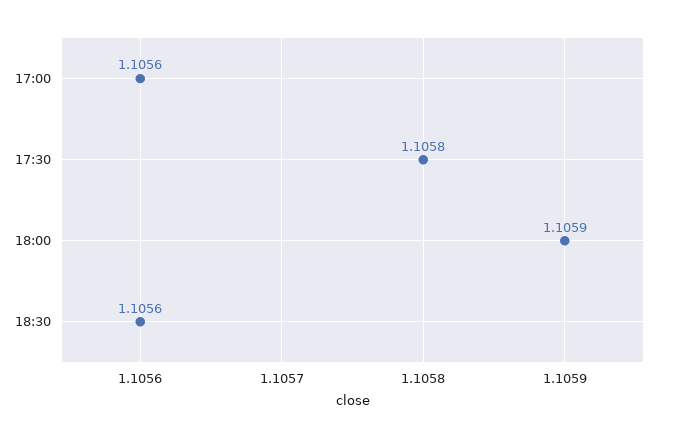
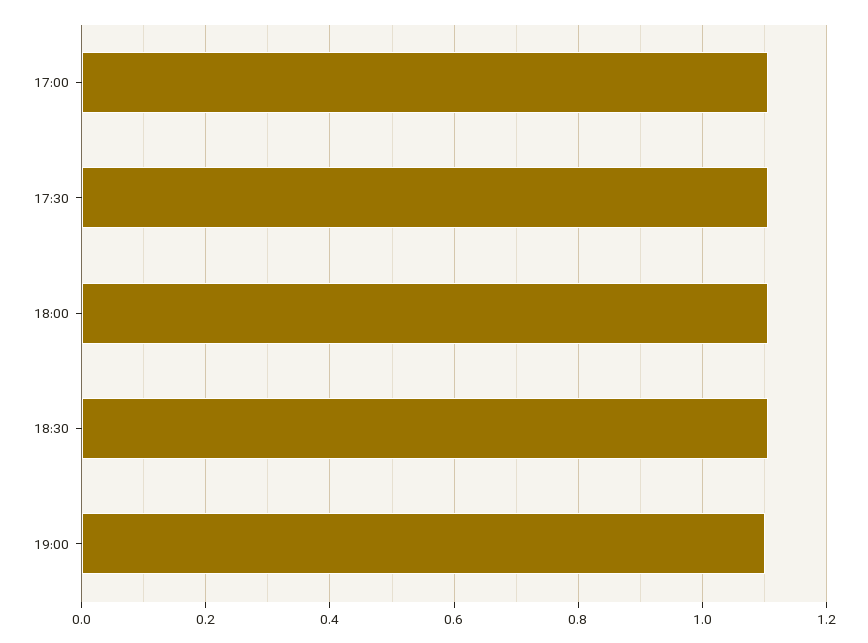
19:00: none -> 1.1

